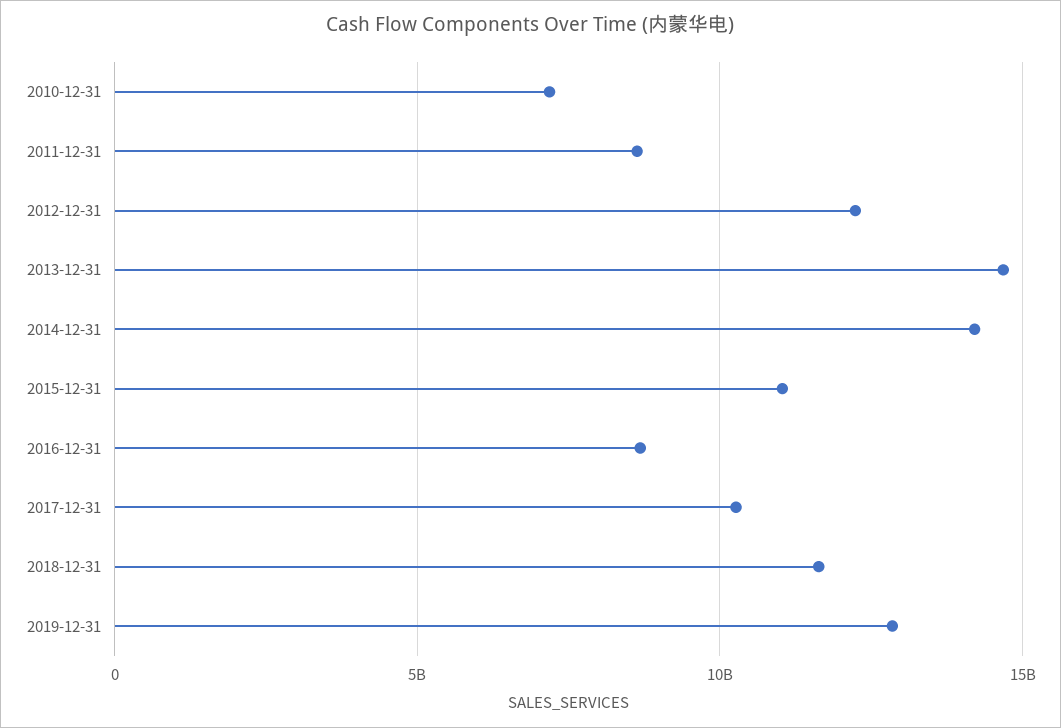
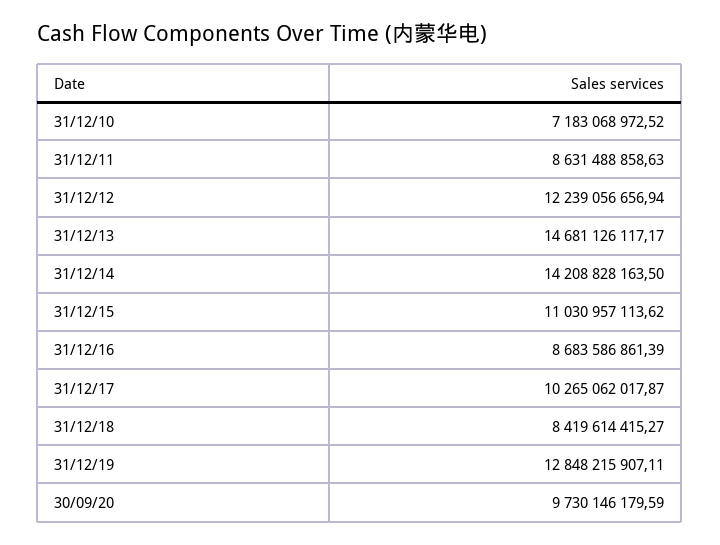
2018-12-31: 11500000000 -> 8419614415.27
30/09/20: none -> 9730146179.59

